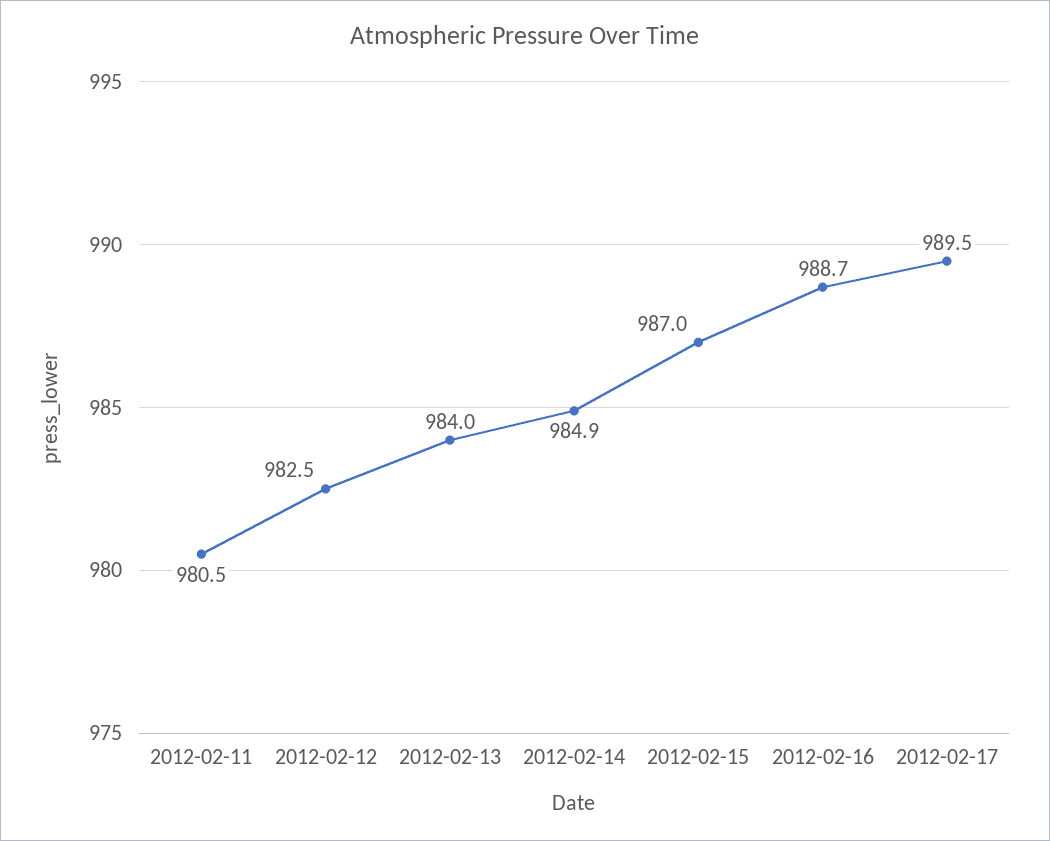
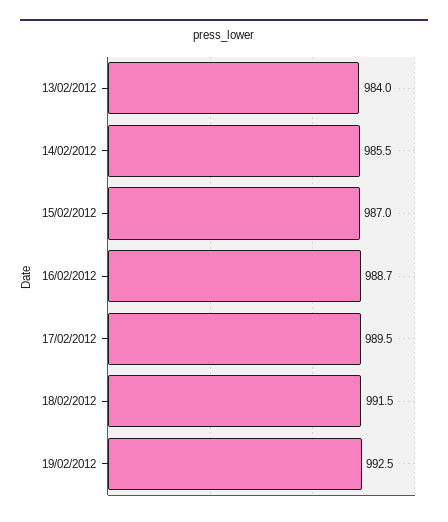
2012-02-11: 980.5 -> none
2012-02-12: 982.5 -> none
2012-02-14: 984.9 -> 985.5
18/02/2012: none -> 991.5
19/02/2012: none -> 992.5

